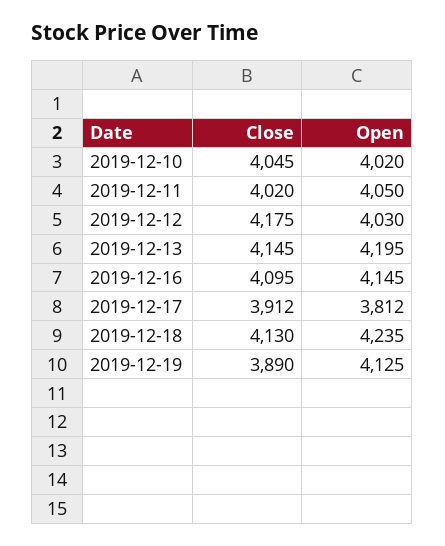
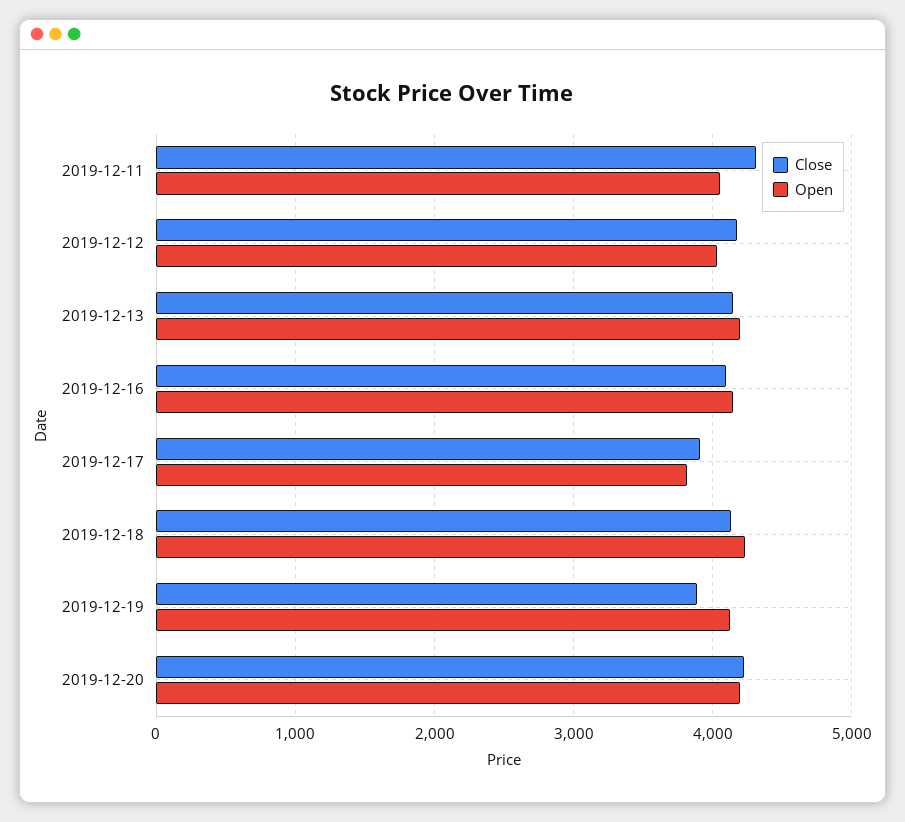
Close, 2019-12-10: 4045 -> none
Open, 2019-12-10: 4020 -> none
Close, 2019-12-11: 4020 -> 4300
Close, 2019-12-20: none -> 4200
Open, 2019-12-20: none -> 4200

